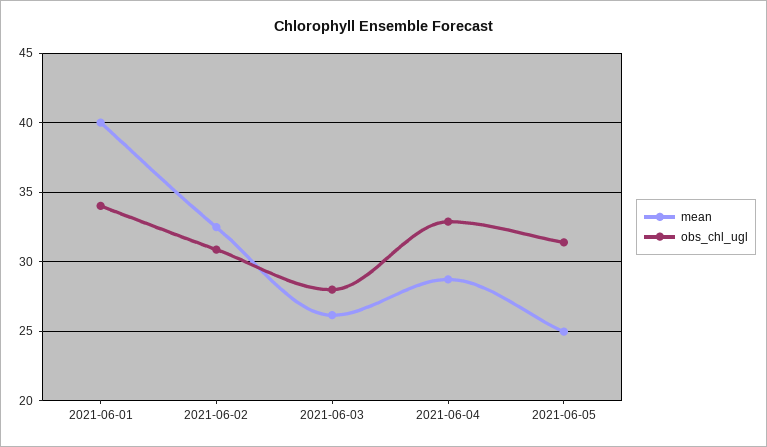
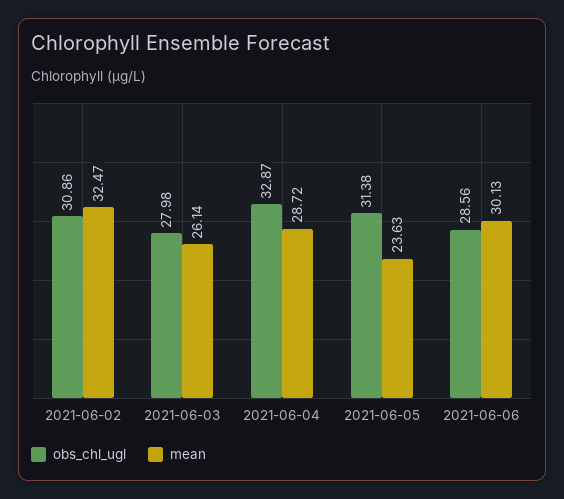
mean, 2021-06-01: 40 -> none
obs_chl_ugl, 2021-06-01: 34 -> none
mean, 2021-06-05: 25 -> 23.63
obs_chl_ugl, 2021-06-06: none -> 28.56
mean, 2021-06-06: none -> 30.13

